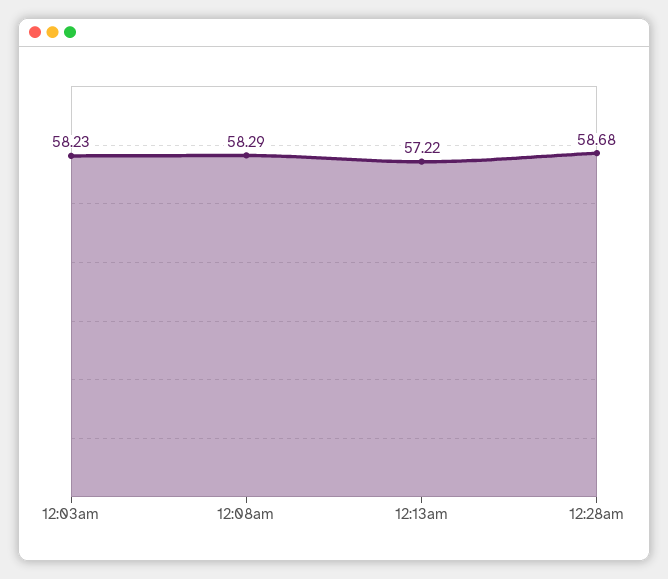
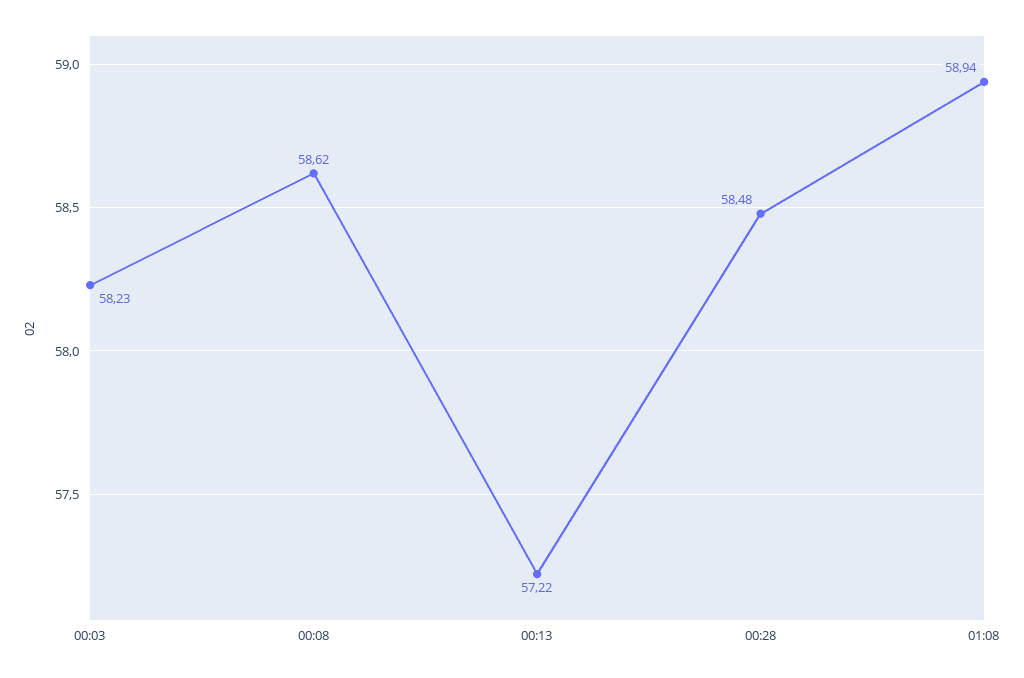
12:08am: 58.29 -> 58.62
12:28am: 58.68 -> 58.48
01:08: none -> 58.94

